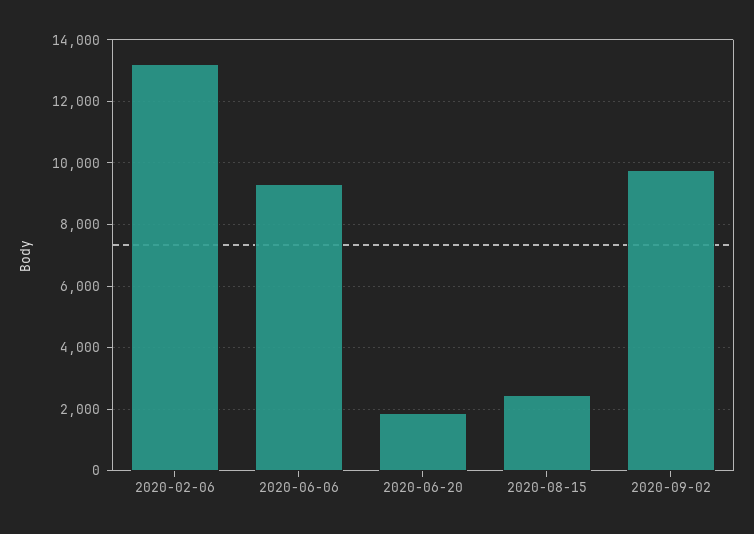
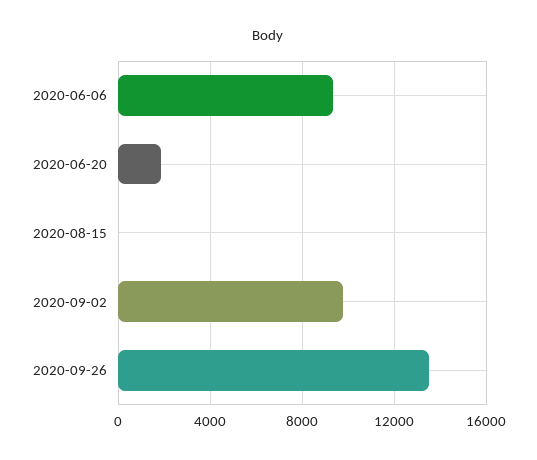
2020-02-06: 13200 -> none
2020-08-15: 2400 -> 0
2020-09-26: none -> 13500

